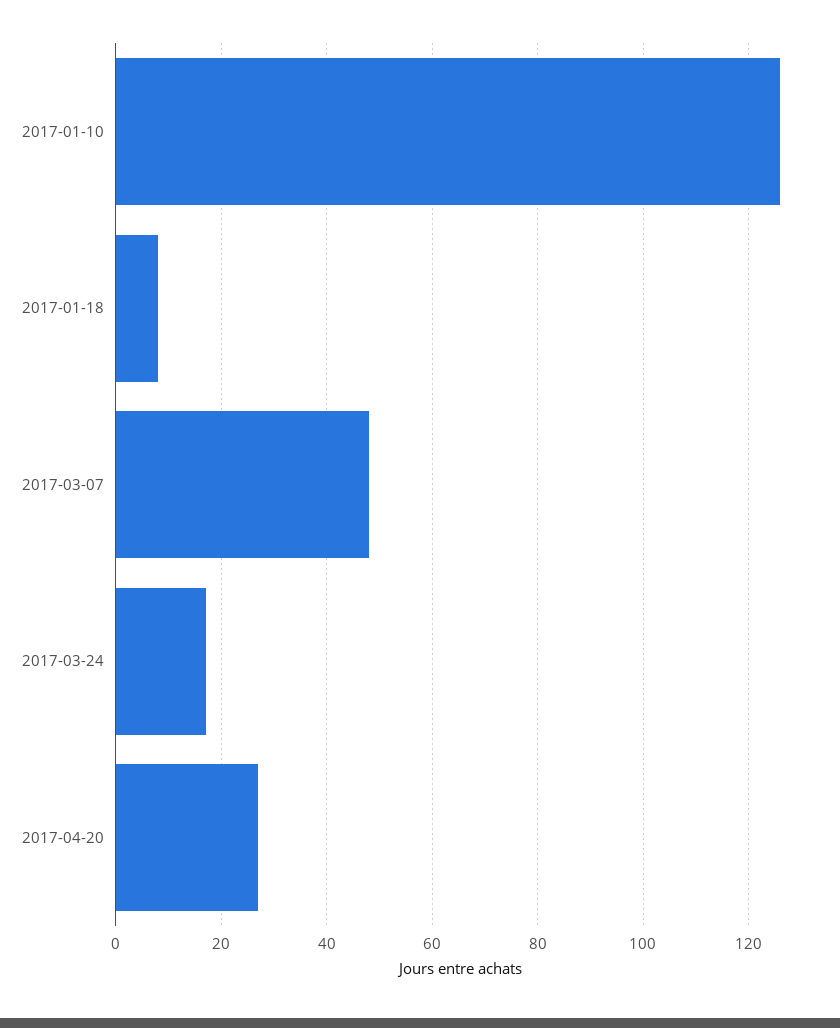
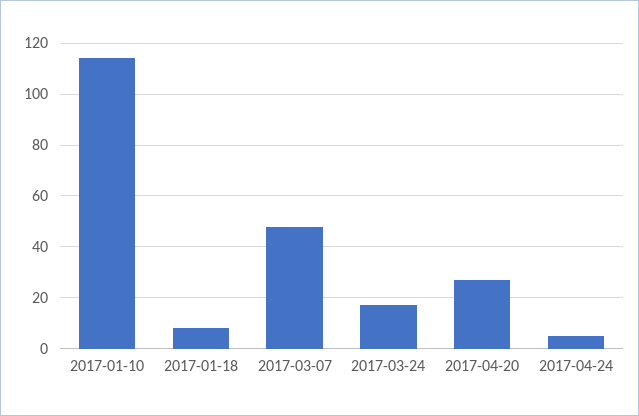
2017-01-10: 125 -> 115
2017-04-24: none -> 5

